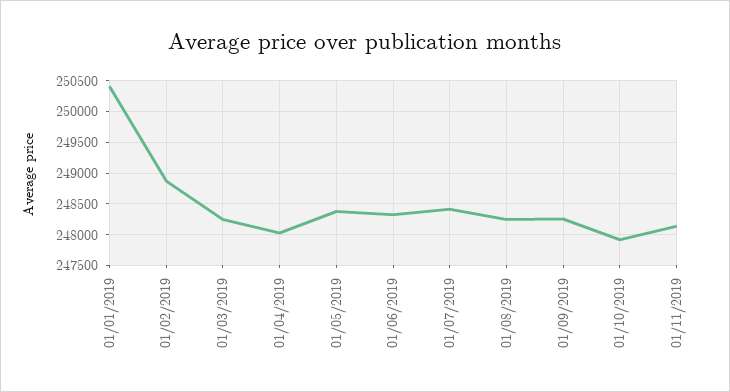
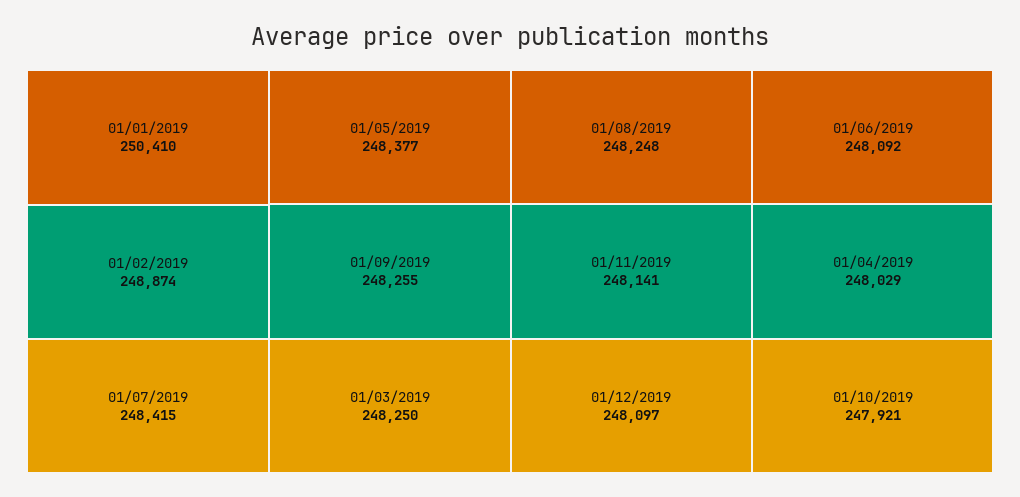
01/06/2019: 248300 -> 248092
01/12/2019: none -> 248097

